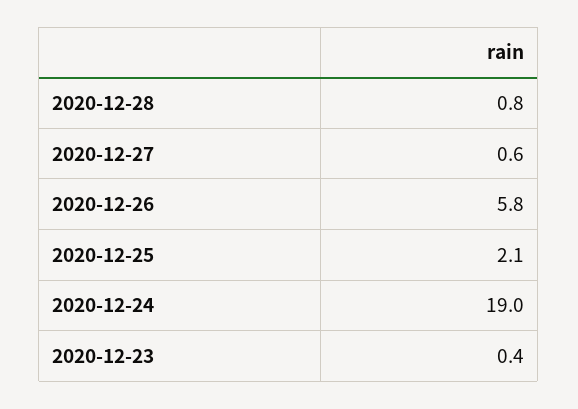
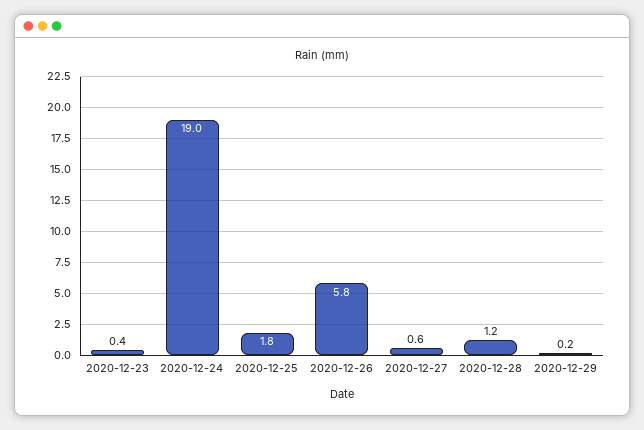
2020-12-28: 0.8 -> 1.2
2020-12-25: 2.1 -> 1.8
2020-12-29: none -> 0.2

